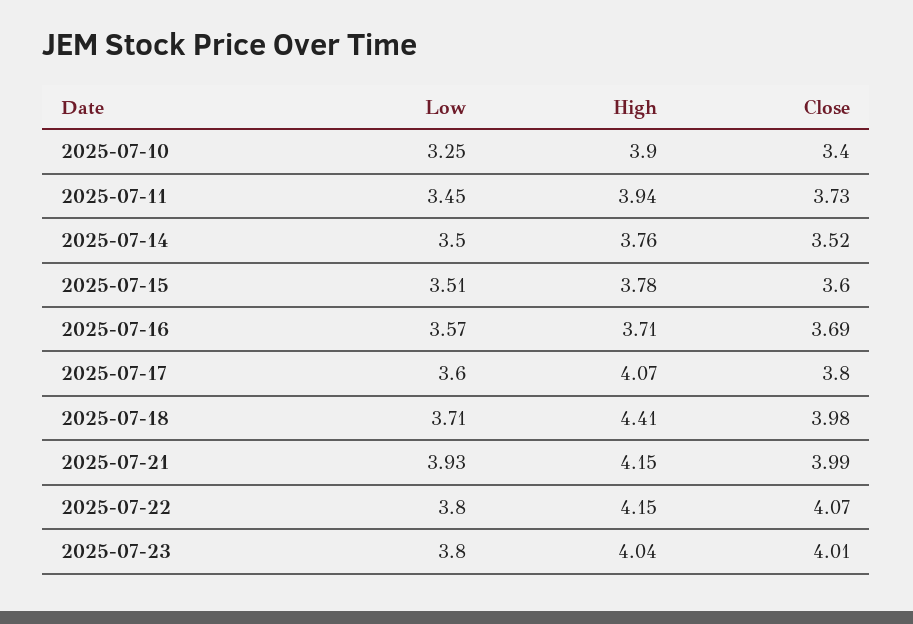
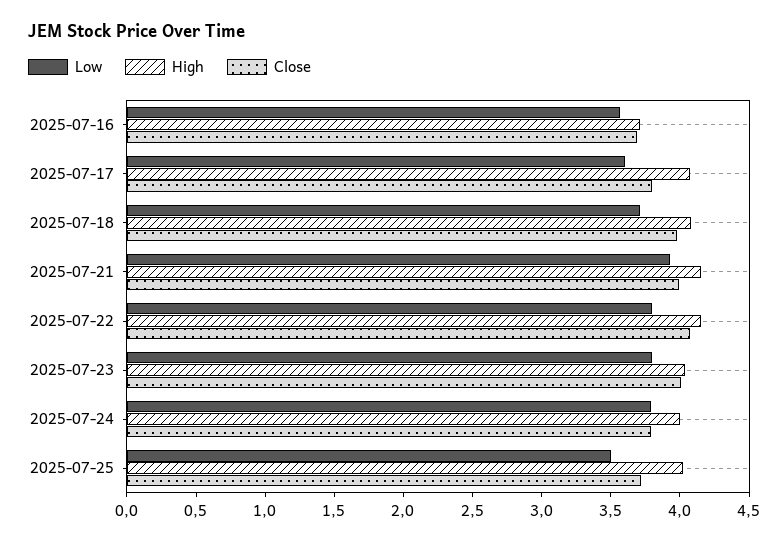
Low, 2025-07-10: 3.25 -> none
High, 2025-07-10: 3.9 -> none
Close, 2025-07-10: 3.4 -> none
Low, 2025-07-11: 3.45 -> none
High, 2025-07-11: 3.94 -> none
Close, 2025-07-11: 3.73 -> none
Low, 2025-07-14: 3.5 -> none
High, 2025-07-14: 3.76 -> none
Close, 2025-07-14: 3.52 -> none
Low, 2025-07-15: 3.51 -> none
High, 2025-07-15: 3.78 -> none
Close, 2025-07-15: 3.6 -> none
High, 2025-07-18: 4.41 -> 4.1
Low, 2025-07-24: none -> 3.8
High, 2025-07-24: none -> 4
Close, 2025-07-24: none -> 3.8
Low, 2025-07-25: none -> 3.5
High, 2025-07-25: none -> 4
Close, 2025-07-25: none -> 3.7

